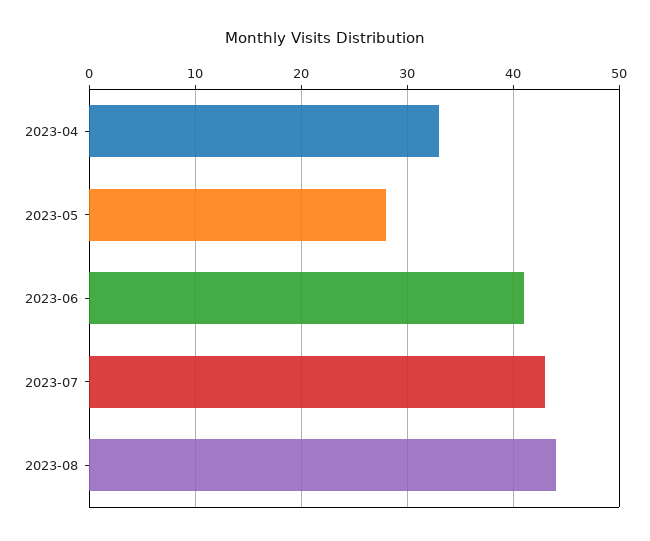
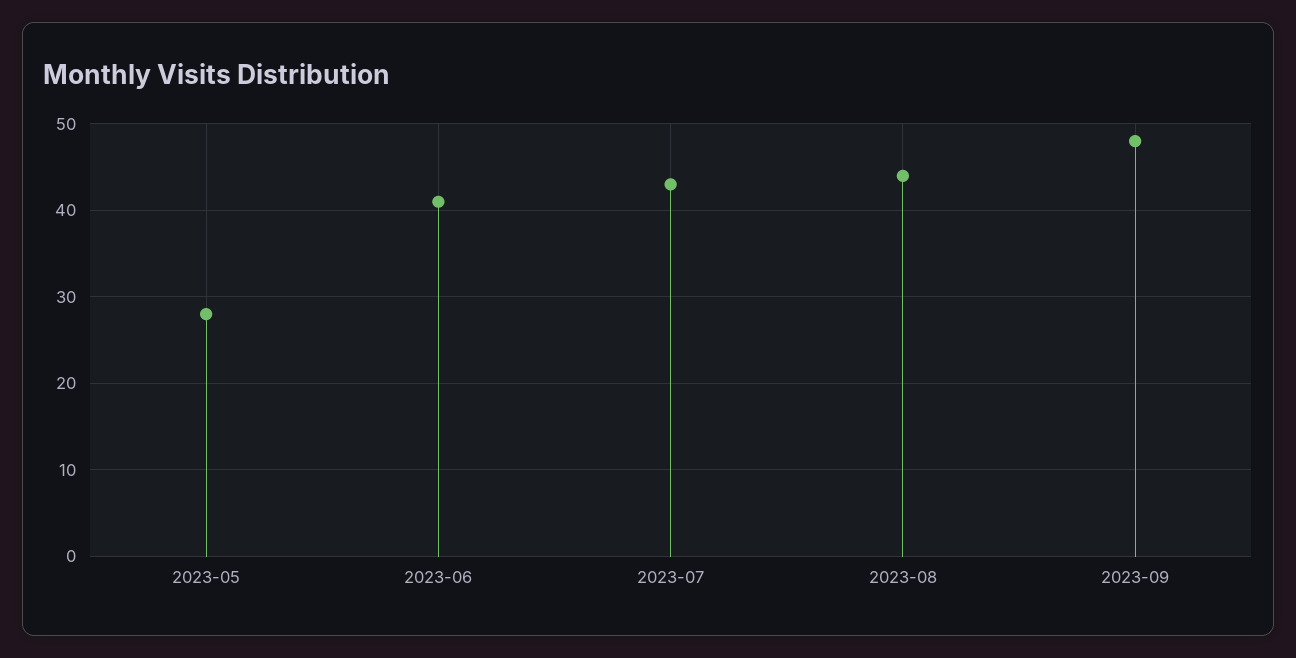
2023-04: 33 -> none
2023-09: none -> 48

